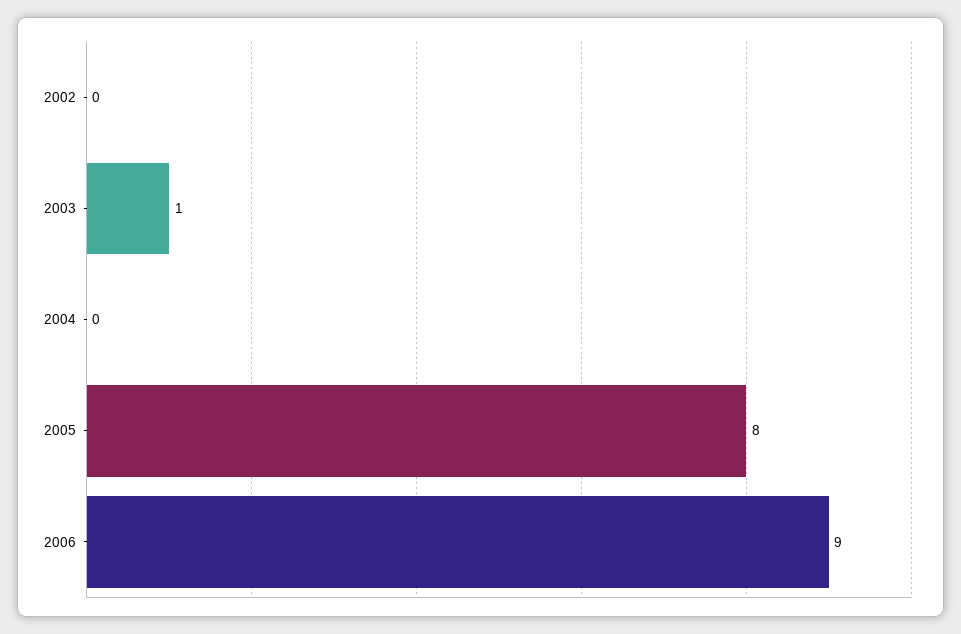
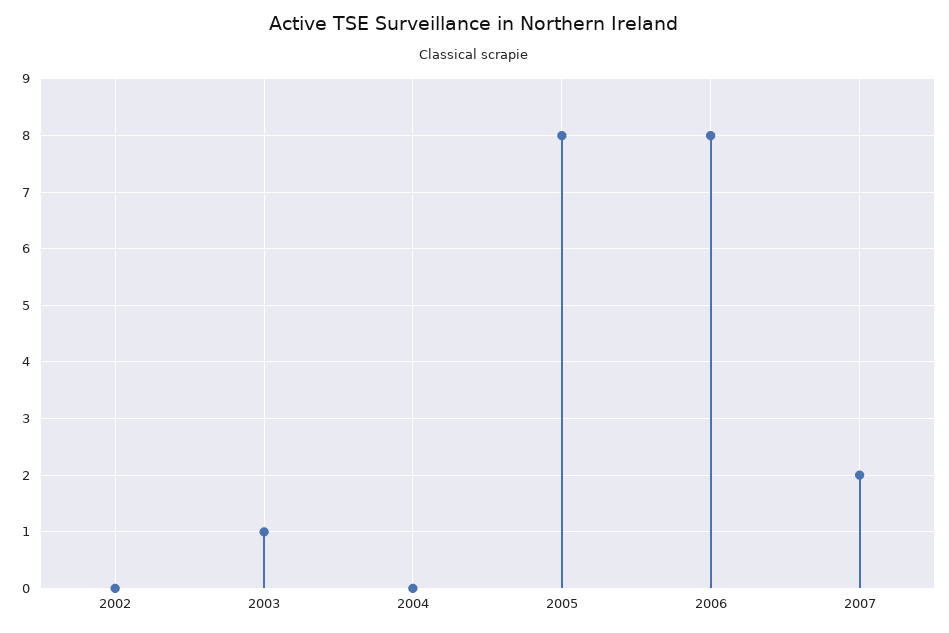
2006: 9 -> 8
2007: none -> 2

